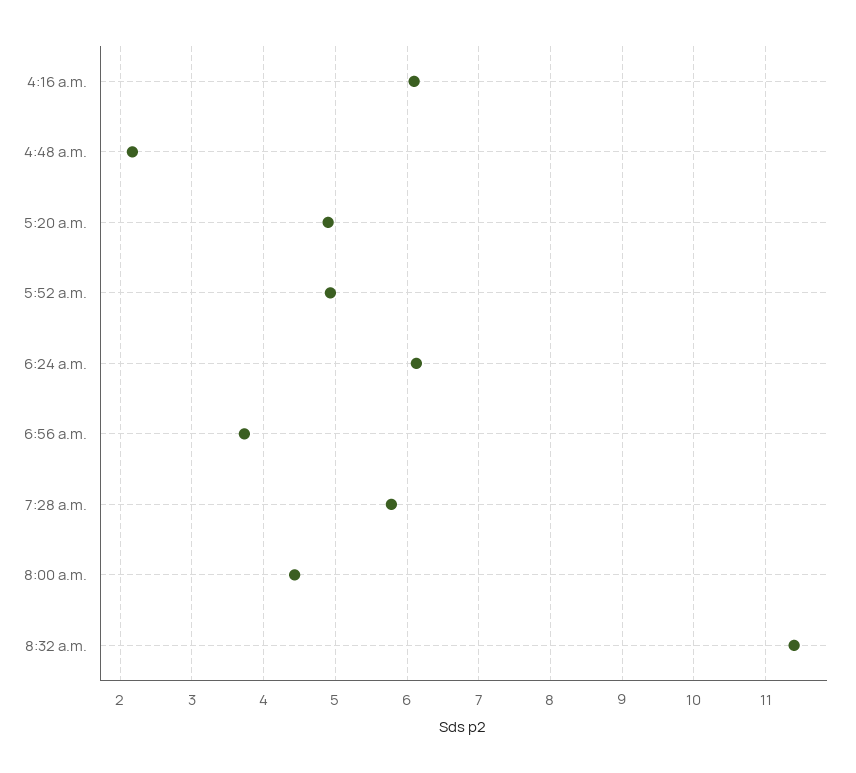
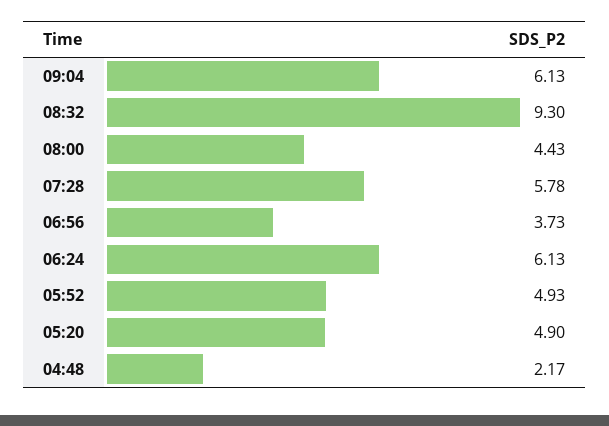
4:16 a.m.: 6.1 -> none
8:32 a.m.: 11.4 -> 9.3
09:04: none -> 6.13

